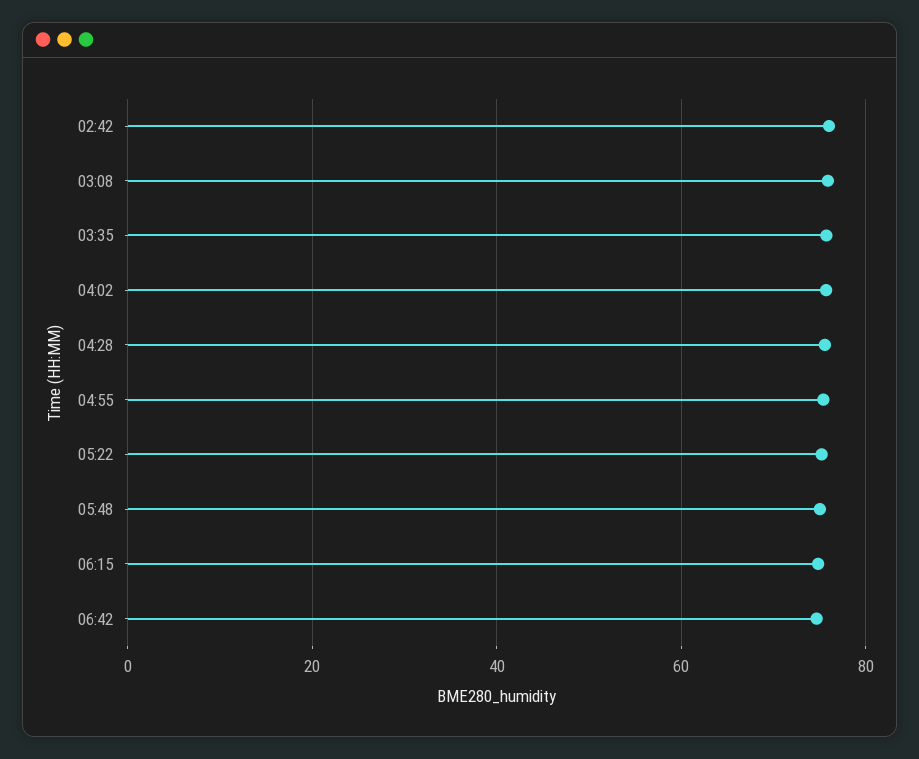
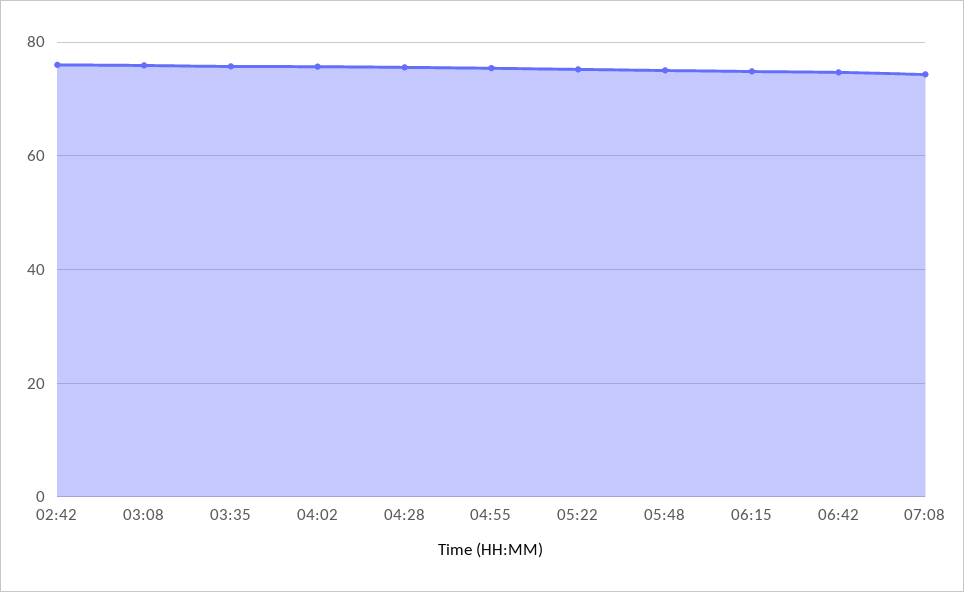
07:08: none -> 74

